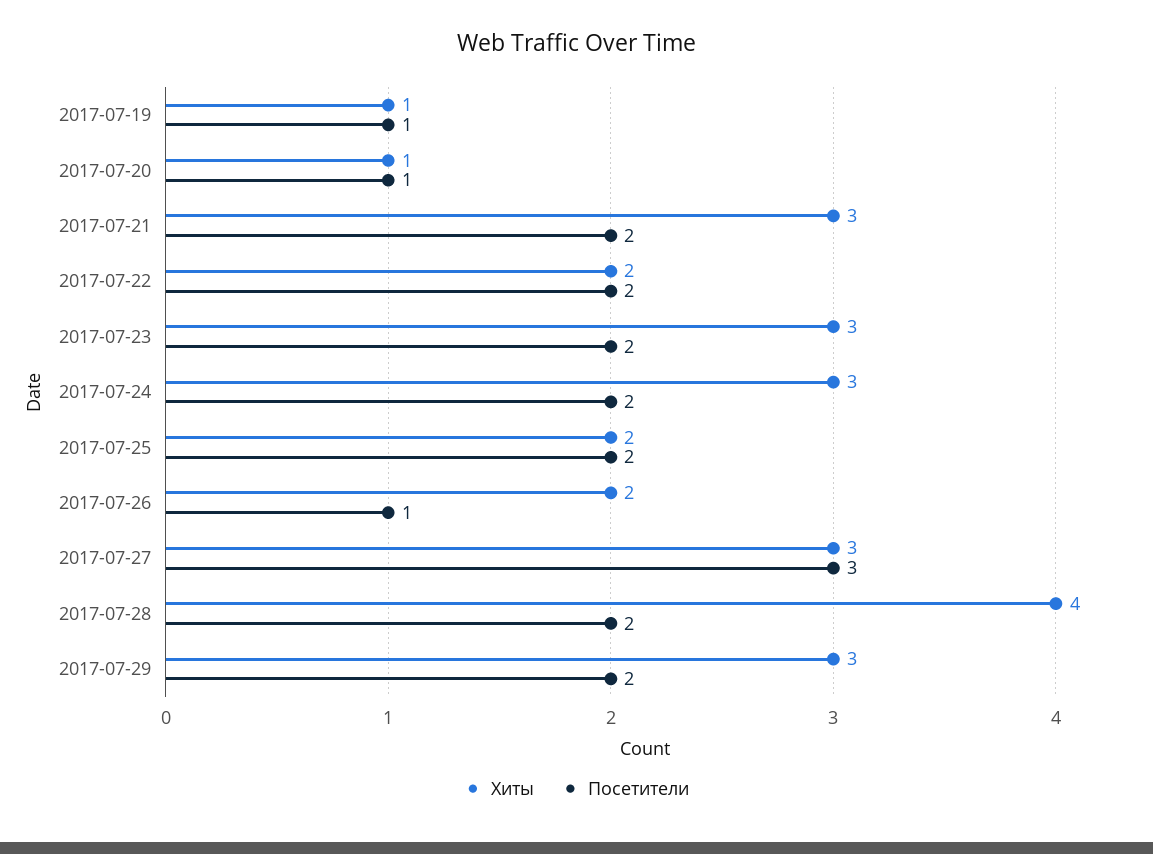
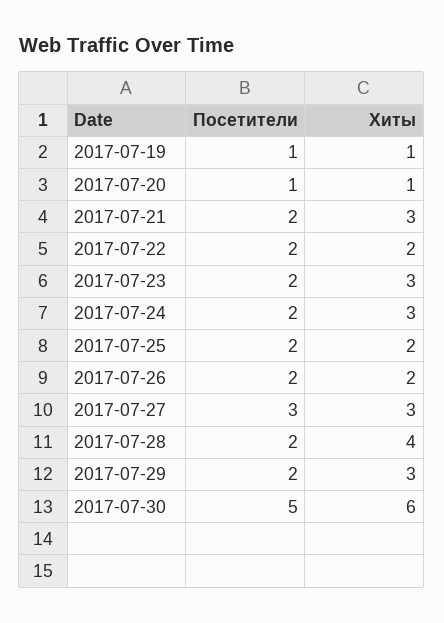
Посетители, 2017-07-26: 1 -> 2
Посетители, 2017-07-30: none -> 5
Хиты, 2017-07-30: none -> 6

